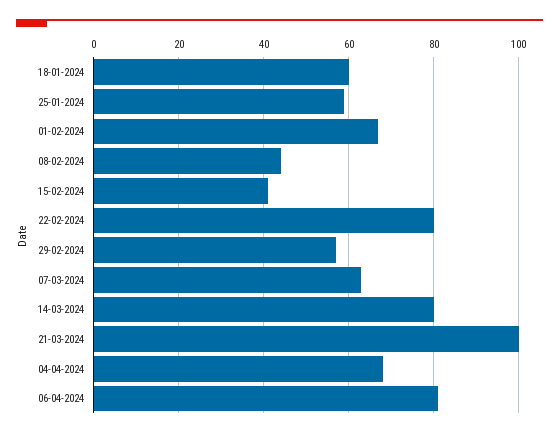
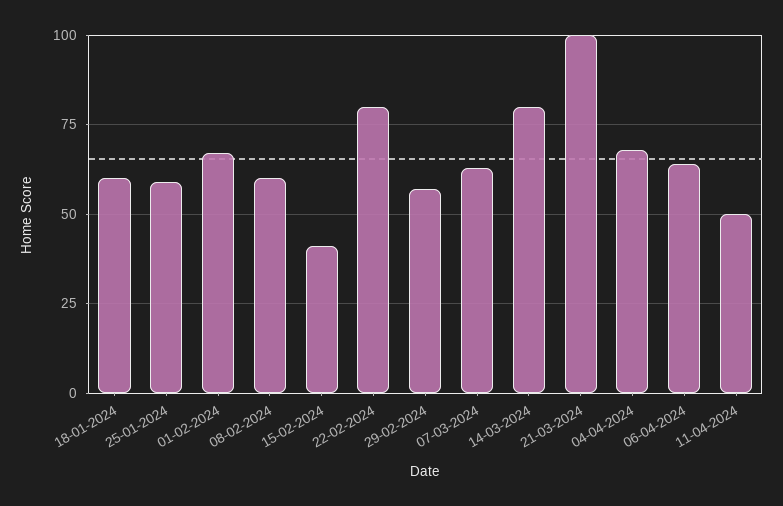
08-02-2024: 45 -> 60
06-04-2024: 80 -> 65
11-04-2024: none -> 50

